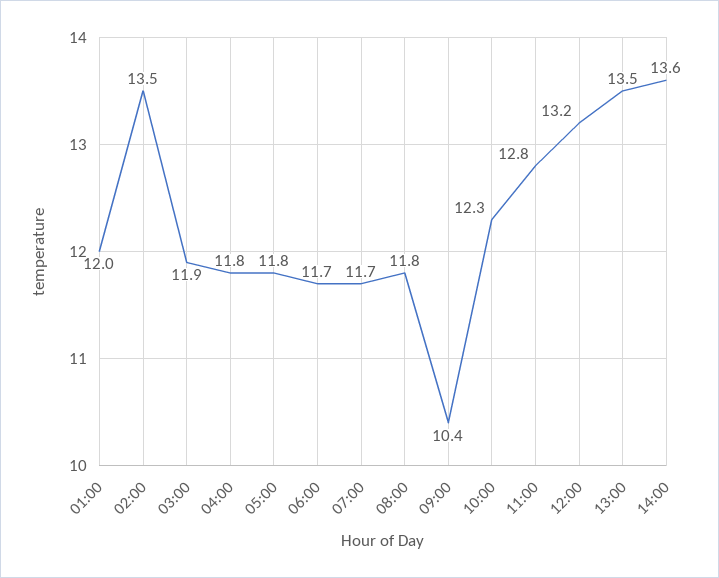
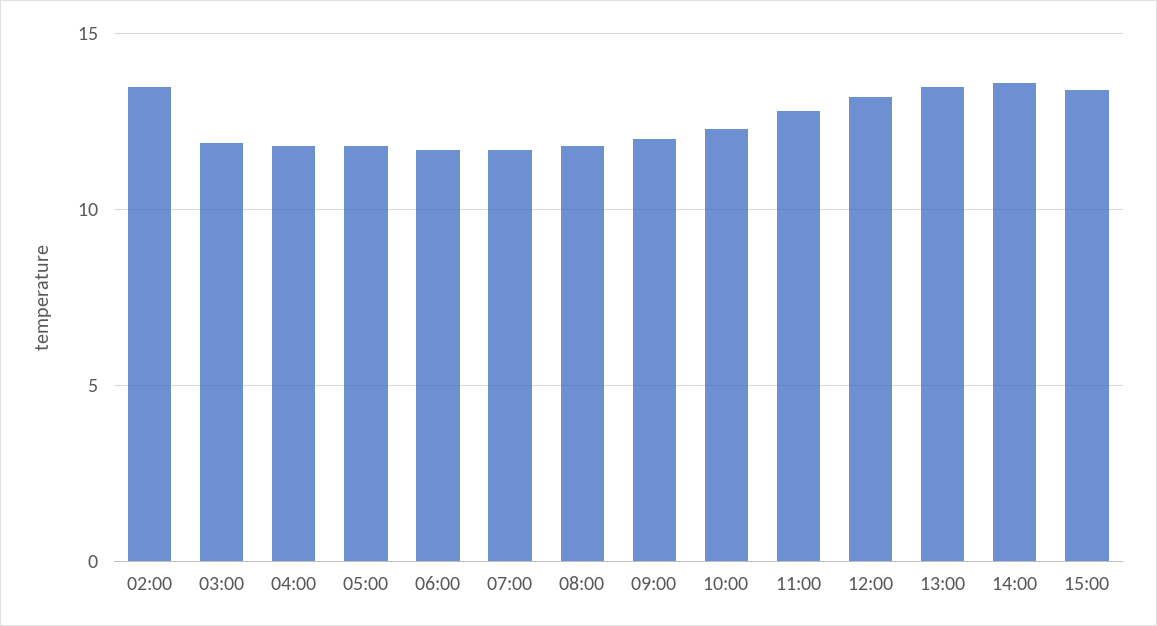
01:00: 12 -> none
09:00: 10.4 -> 12
15:00: none -> 13.5

